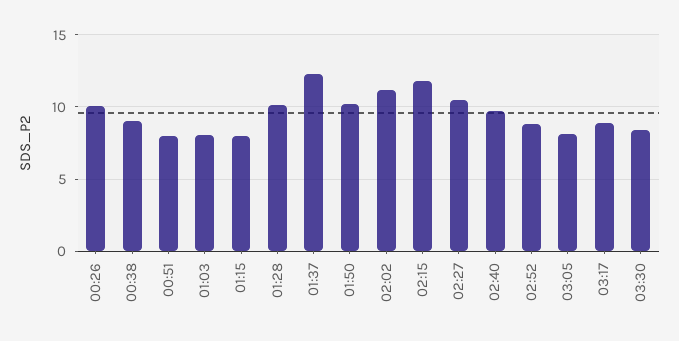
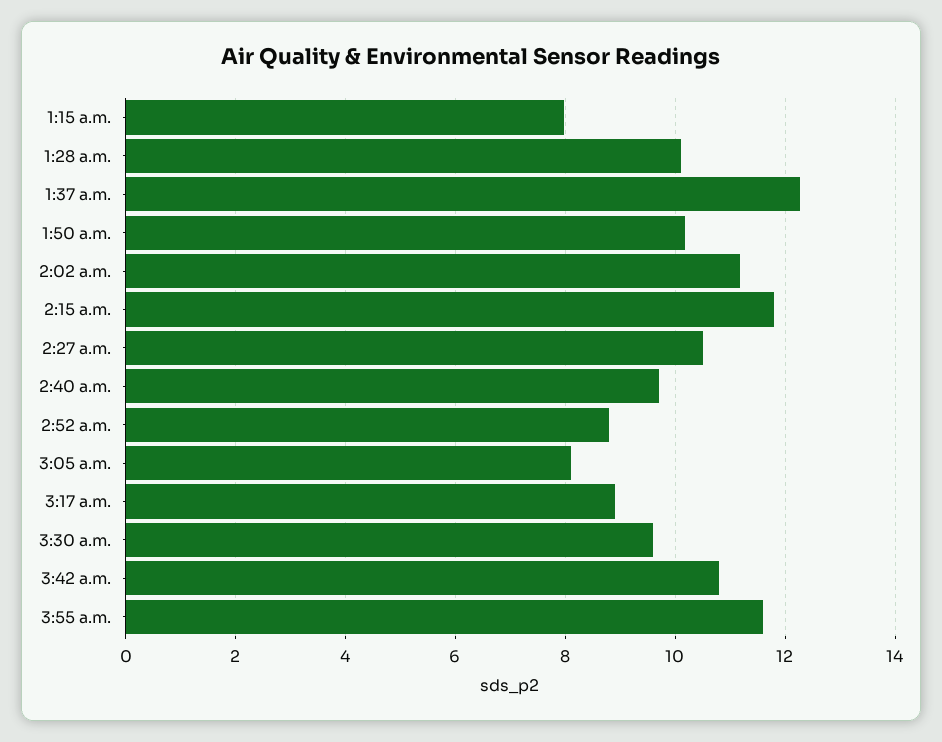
00:26: 10 -> none
00:38: 9 -> none
00:51: 8 -> none
01:03: 8 -> none
03:30: 8.5 -> 9.6
3:42 a.m.: none -> 10.8
3:55 a.m.: none -> 11.6

